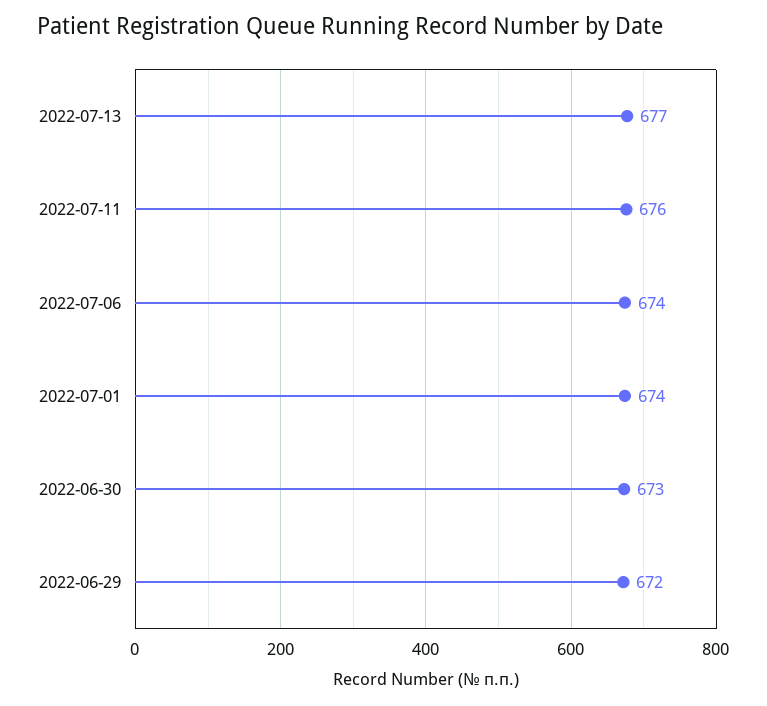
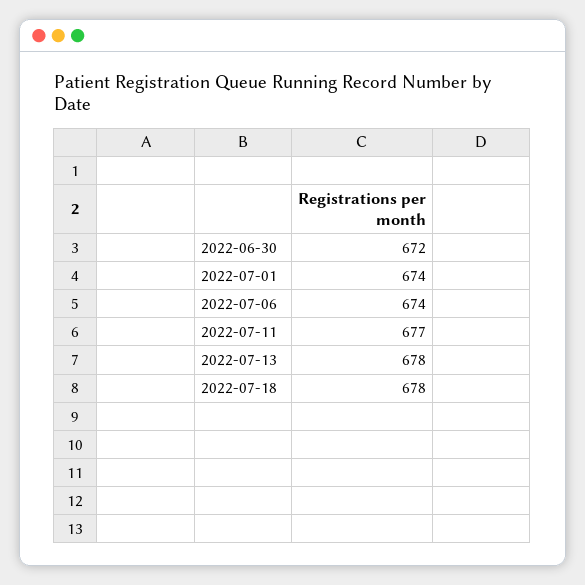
2022-07-13: 677 -> 678
2022-07-11: 676 -> 677
2022-06-30: 673 -> 672
2022-06-29: 672 -> none
2022-07-18: none -> 678

